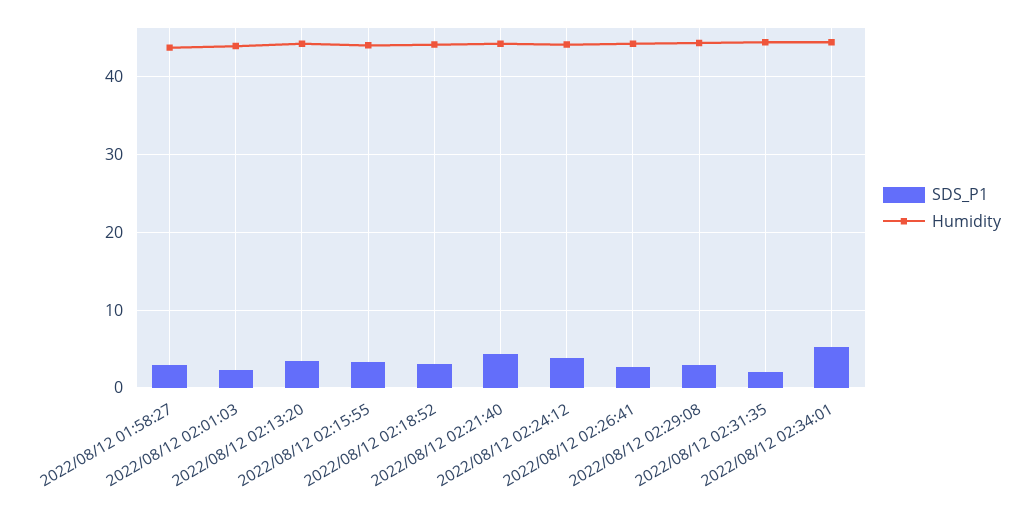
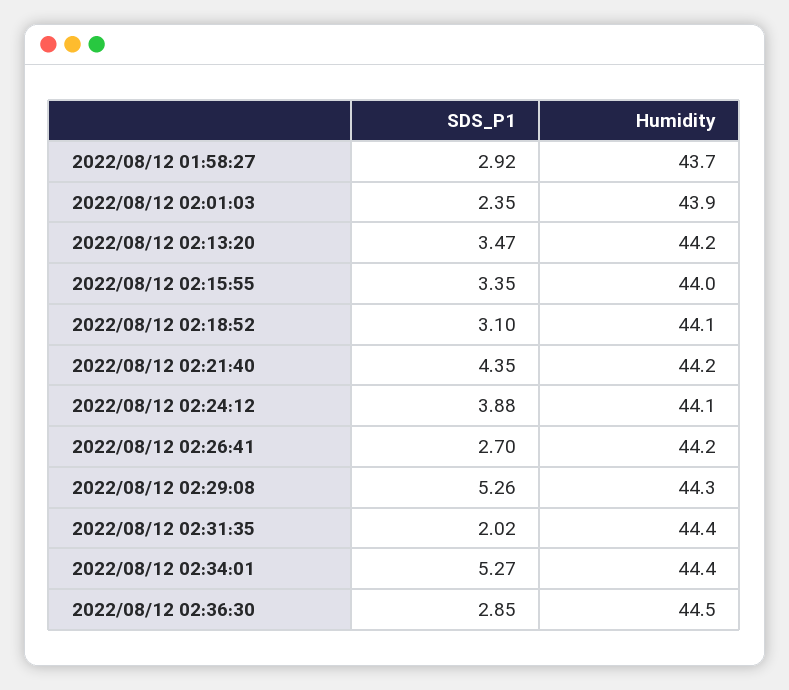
SDS_P1, 2022/08/12 02:29:08: 3 -> 5.26
SDS_P1, 2022/08/12 02:36:30: none -> 2.85
Humidity, 2022/08/12 02:36:30: none -> 44.5

